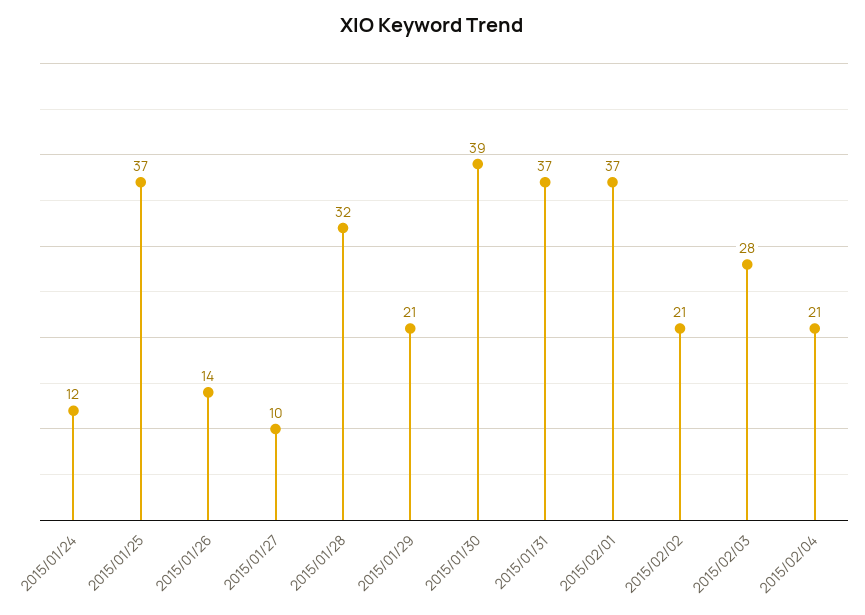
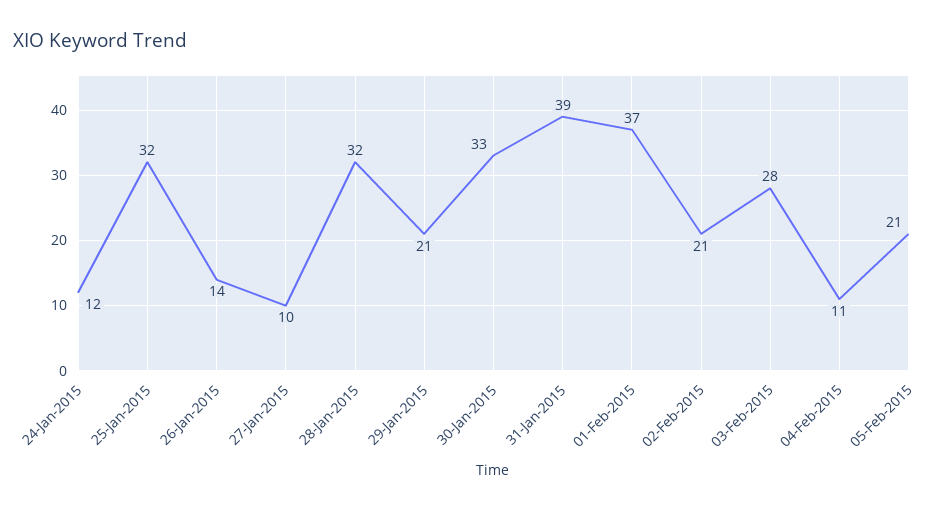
2015/01/25: 37 -> 32
2015/01/30: 39 -> 33
2015/01/31: 37 -> 39
2015/02/04: 21 -> 11
05-Feb-2015: none -> 21

